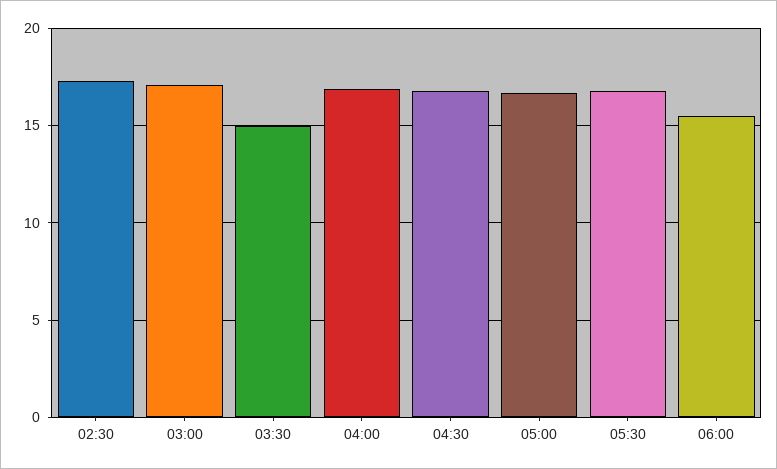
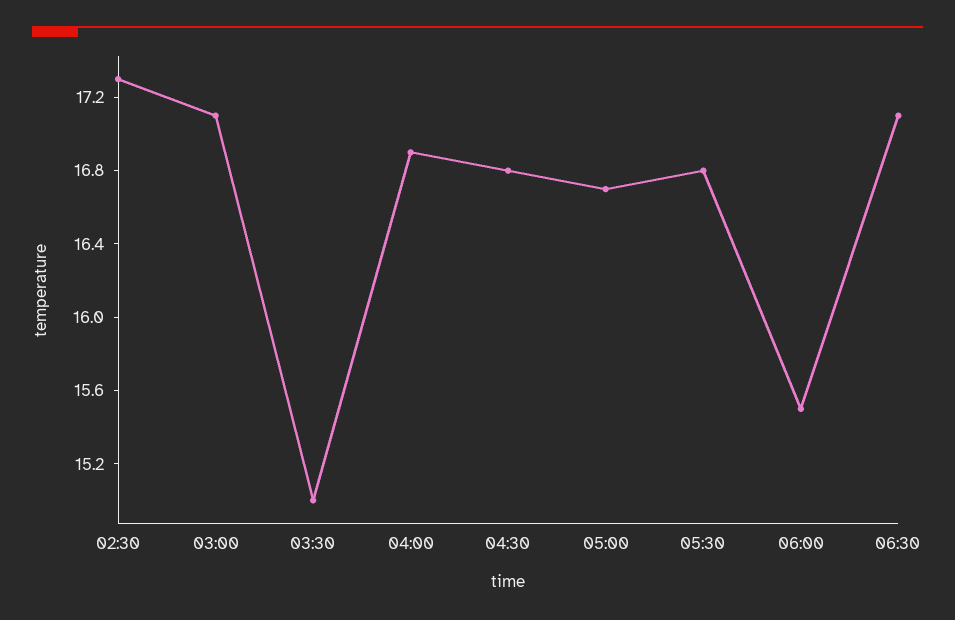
06:30: none -> 17.1

